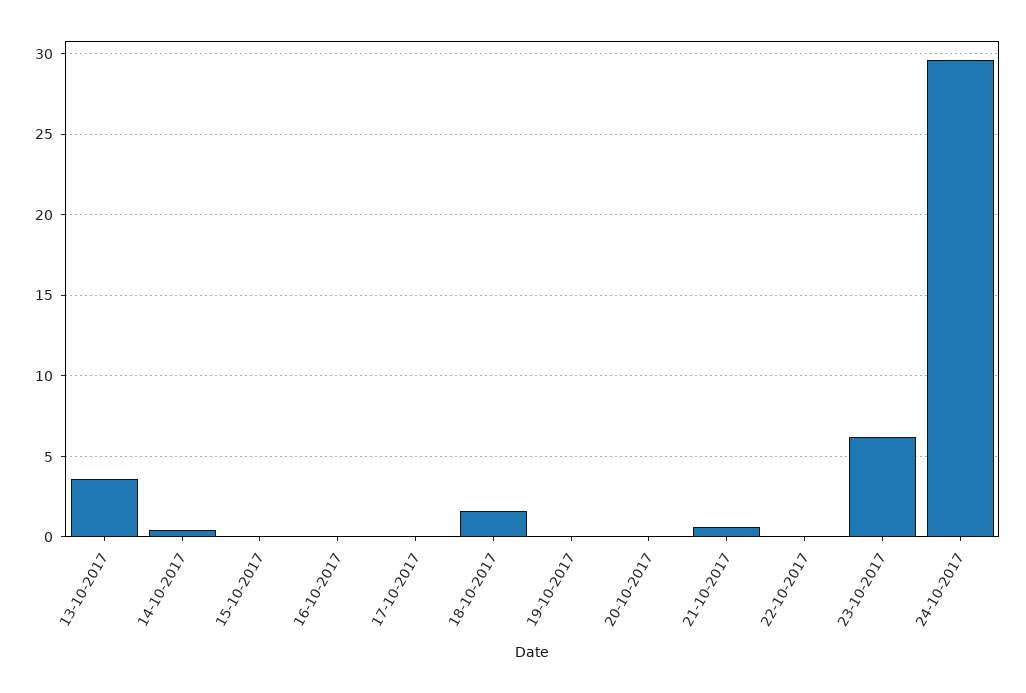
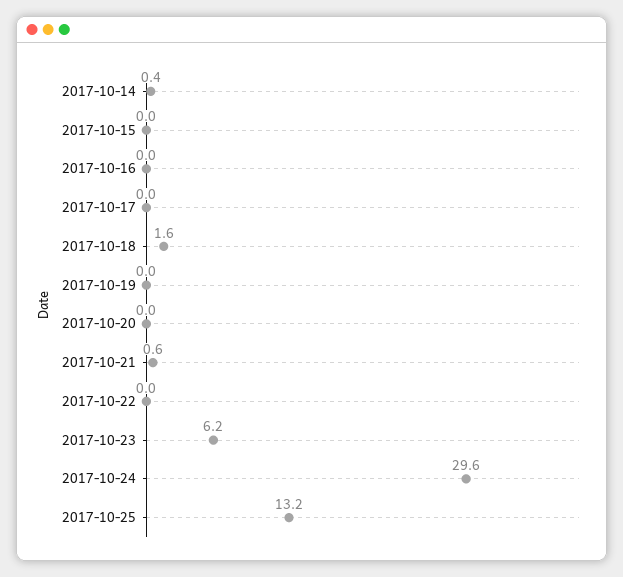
13-10-2017: 3.5 -> none
2017-10-25: none -> 13.2

